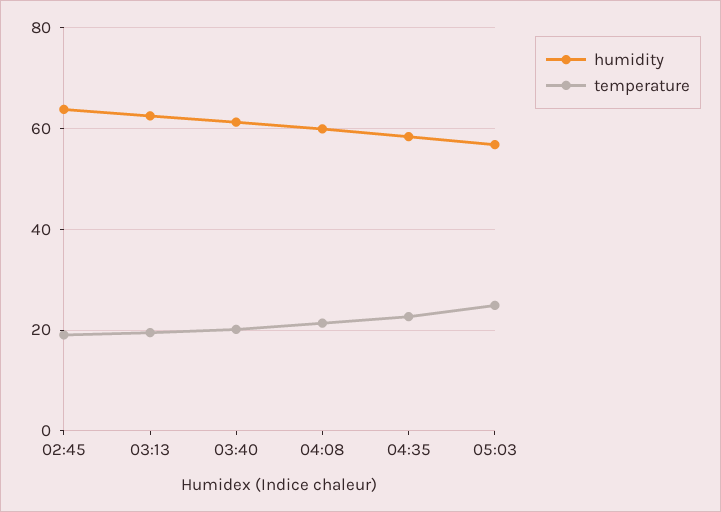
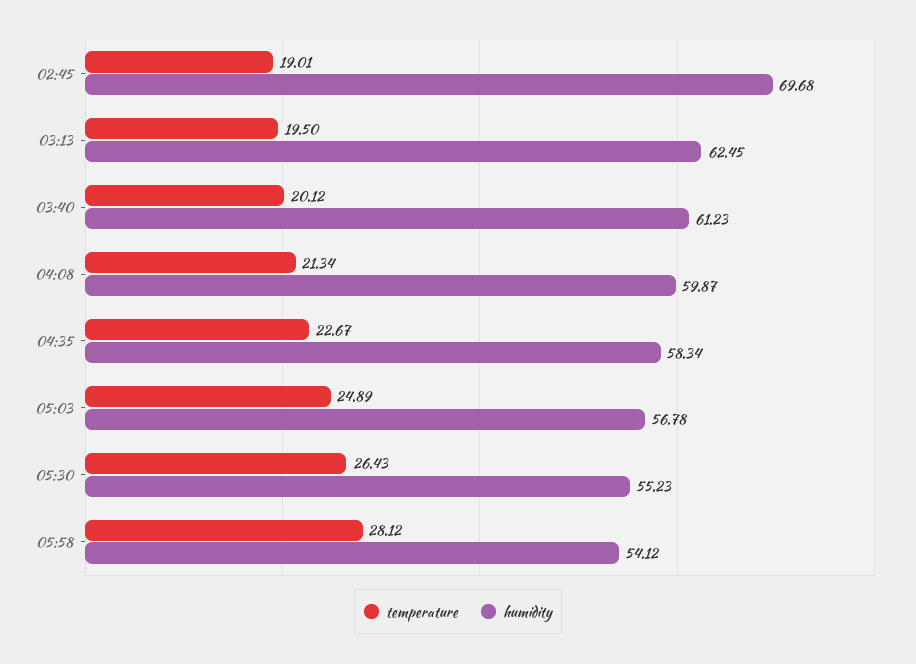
humidity, 02:45: 64 -> 69.68
temperature, 05:30: none -> 26.43
humidity, 05:30: none -> 55.23
temperature, 05:58: none -> 28.12
humidity, 05:58: none -> 54.12

